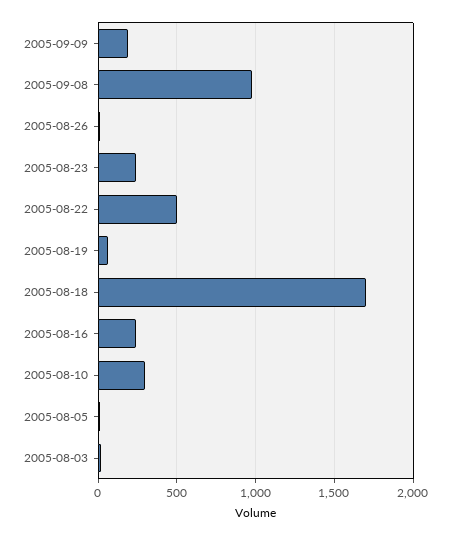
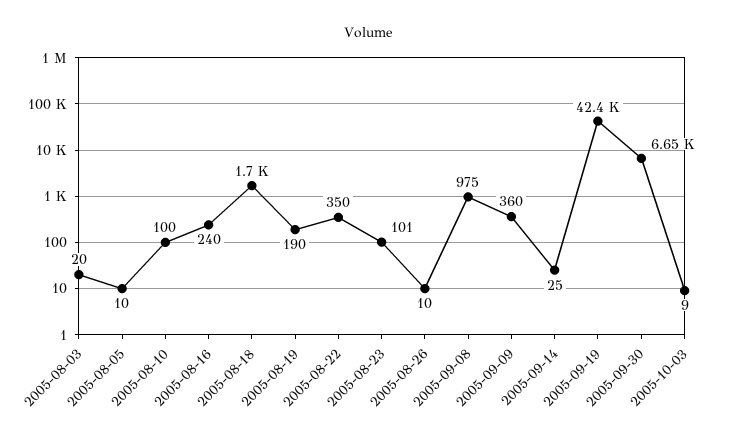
2005-09-09: 200 -> 360
2005-08-23: 250 -> 101
2005-08-22: 500 -> 350
2005-08-19: 50 -> 190
2005-08-10: 300 -> 100
2005-09-14: none -> 25
2005-09-19: none -> 42400
2005-09-30: none -> 6650
2005-10-03: none -> 9

